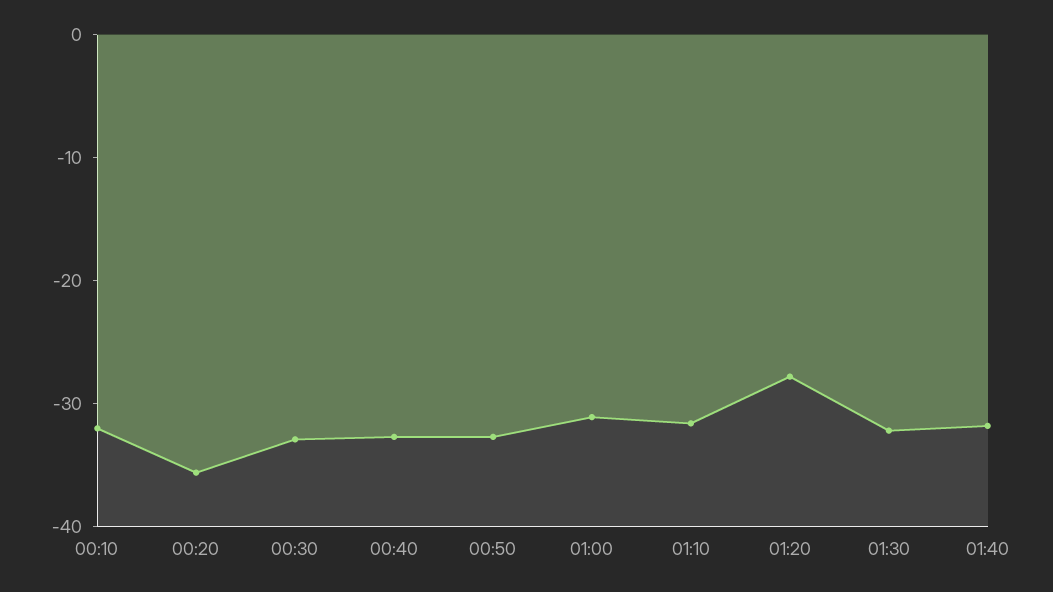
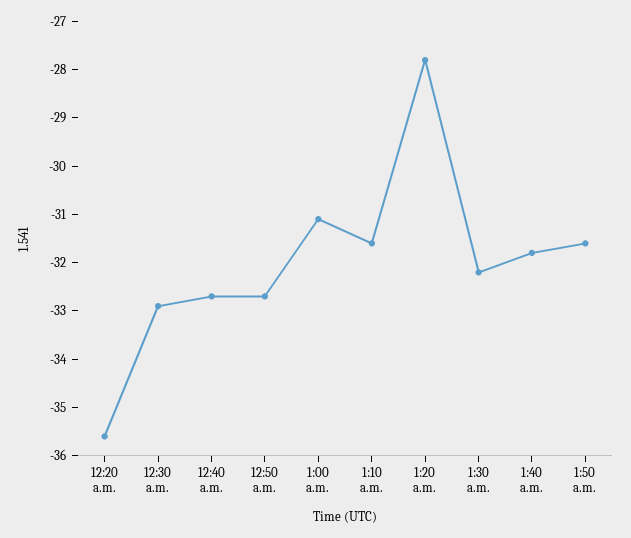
00:10: -32 -> none
1:50 a.m.: none -> -31.5

